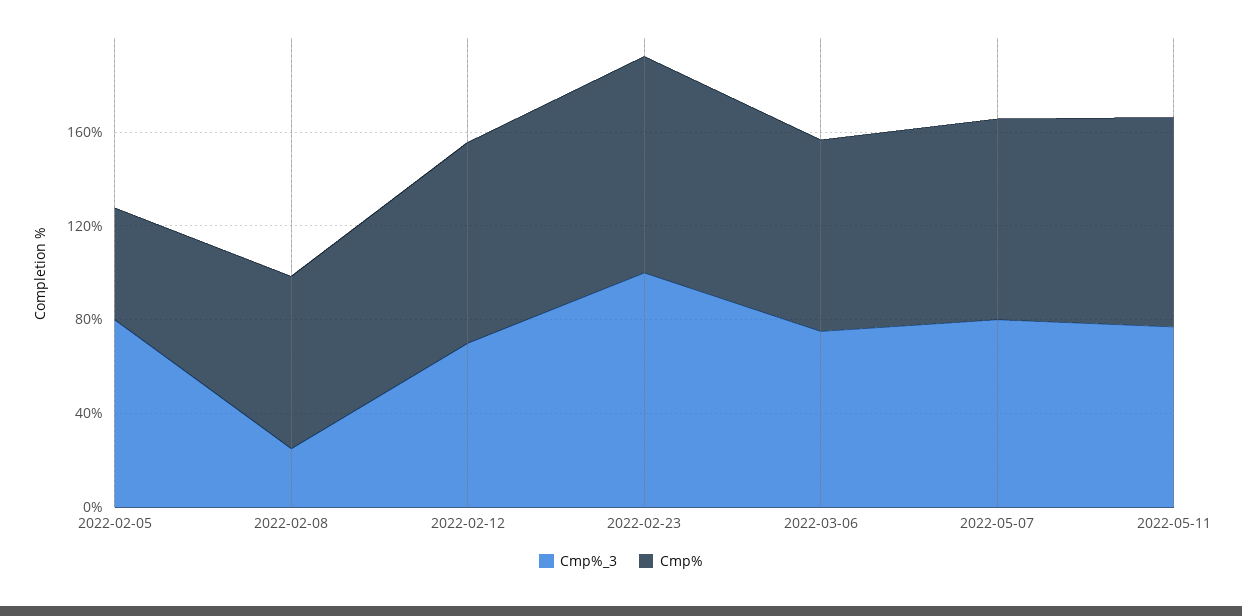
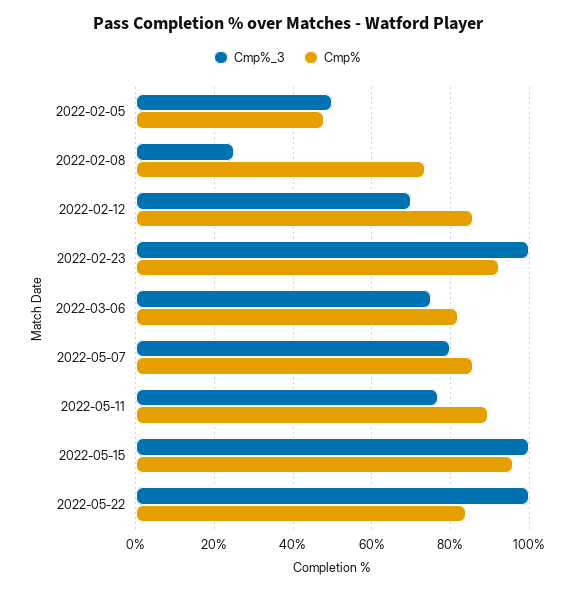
Cmp%_3, 2022-02-05: 80 -> 50
Cmp%_3, 2022-05-15: none -> 100
Cmp%, 2022-05-15: none -> 96
Cmp%_3, 2022-05-22: none -> 100
Cmp%, 2022-05-22: none -> 84

